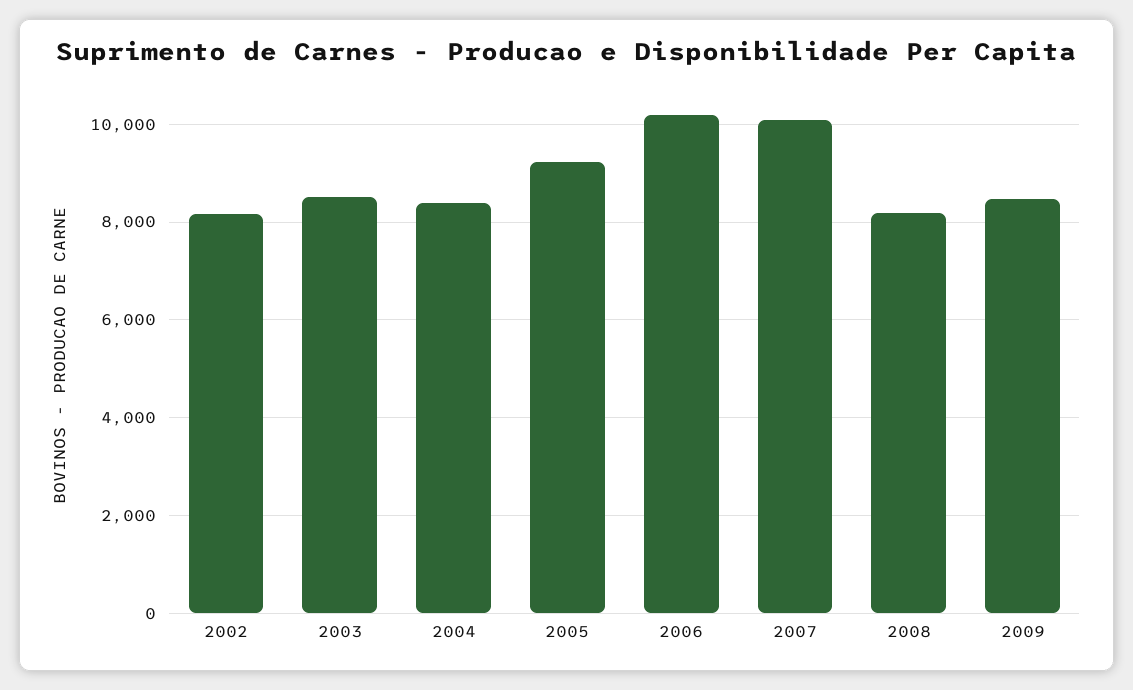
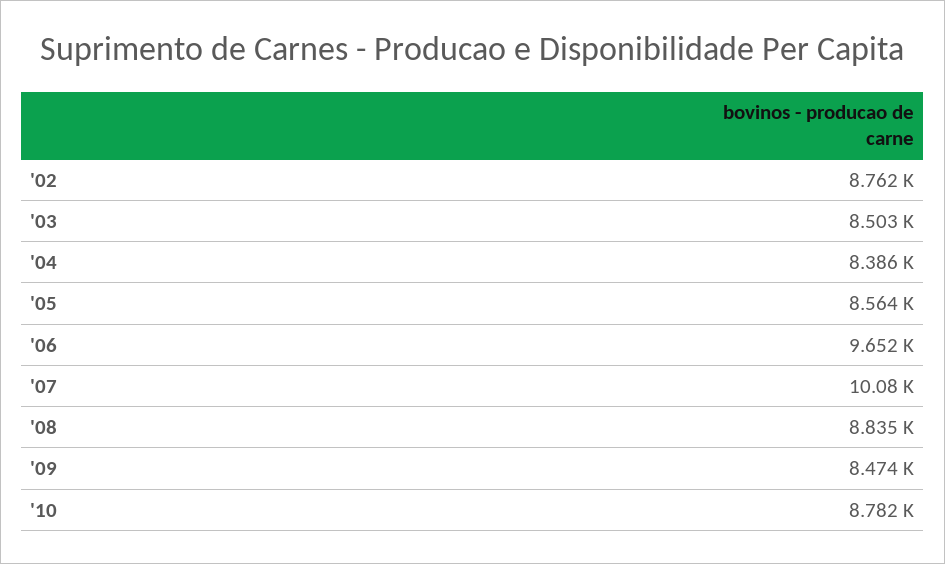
2002: 8200 -> 8762
2005: 9200 -> 8564
2006: 10200 -> 9652
2008: 8200 -> 8835
'10: none -> 8782

